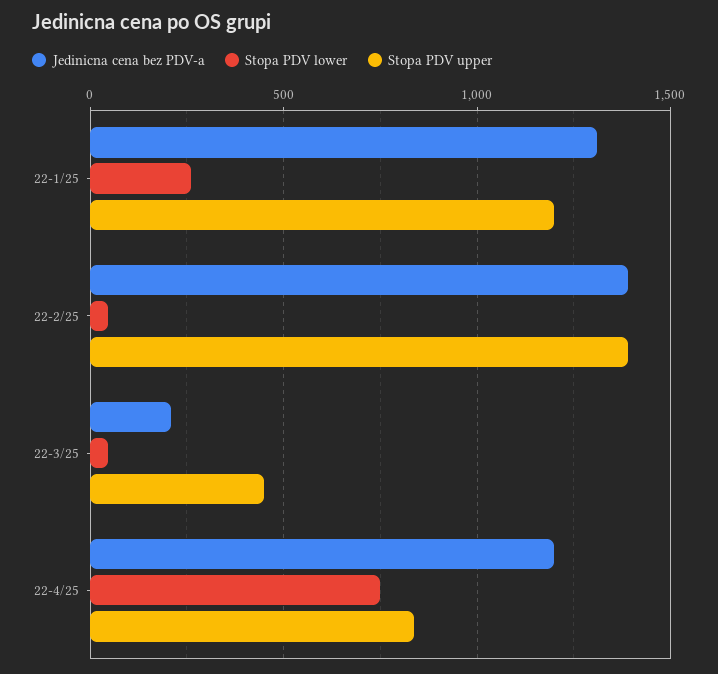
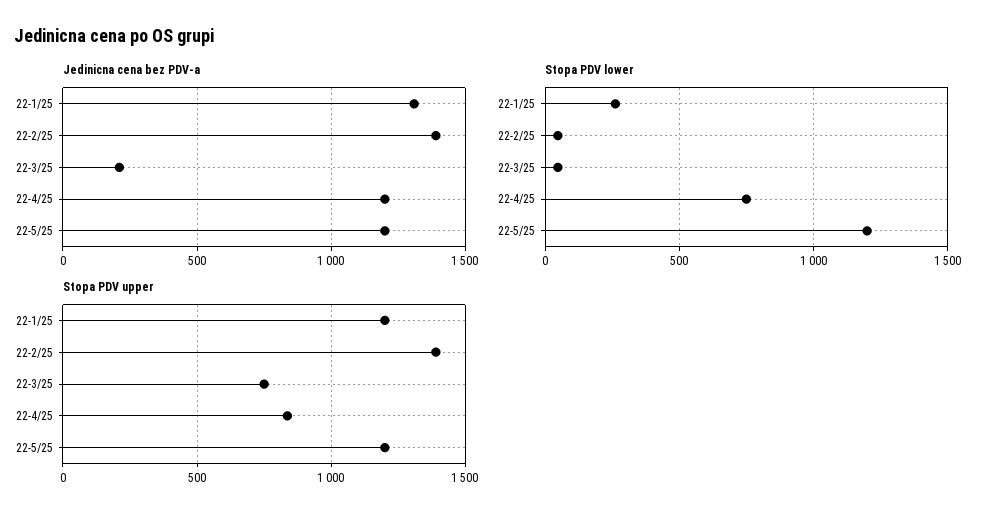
Stopa PDV upper, 22-3/25: 450 -> 750
Jedinicna cena bez PDV-a, 22-5/25: none -> 1200
Stopa PDV lower, 22-5/25: none -> 1200
Stopa PDV upper, 22-5/25: none -> 1200

